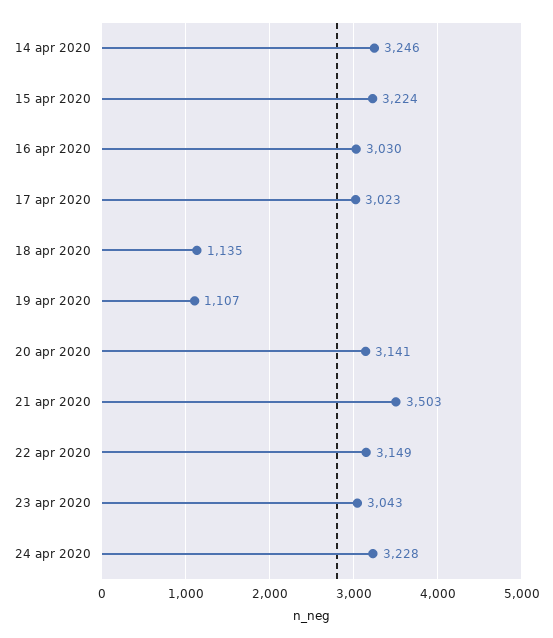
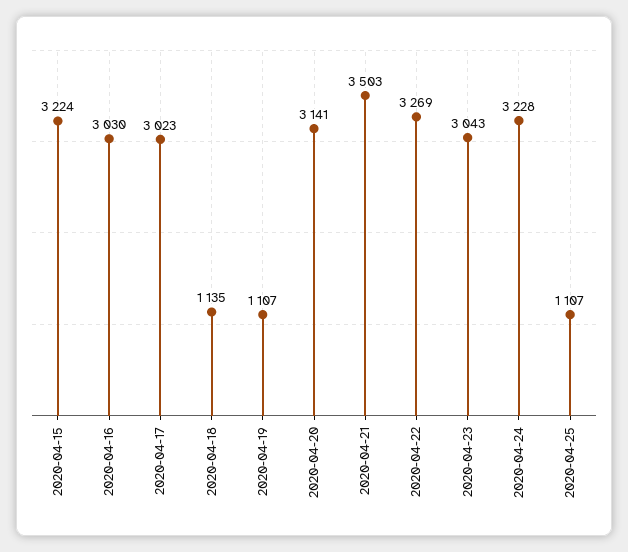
14 apr 2020: 3246 -> none
22 apr 2020: 3149 -> 3269
2020-04-25: none -> 1107

